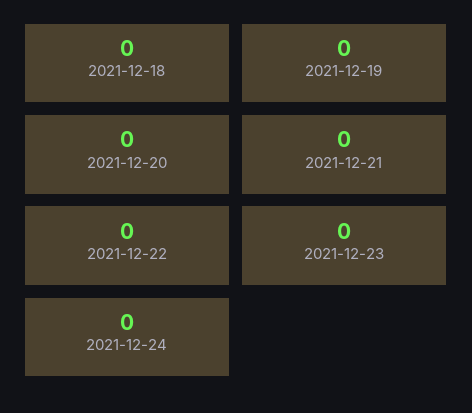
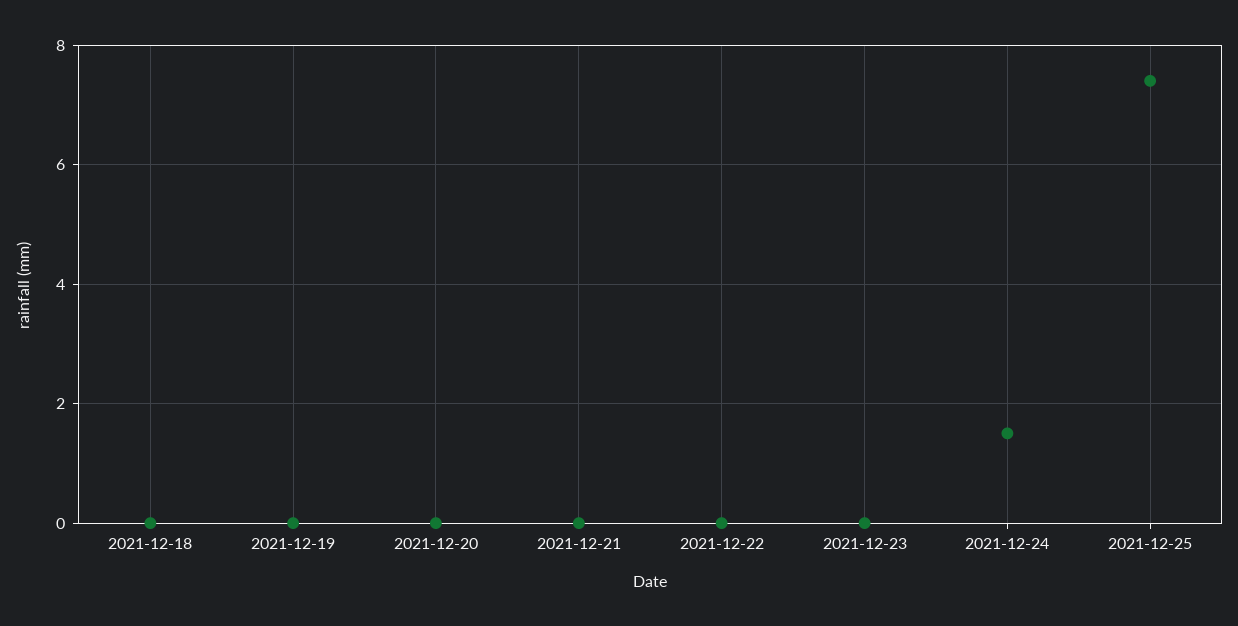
2021-12-24: 0 -> 1.5
2021-12-25: none -> 7.5

